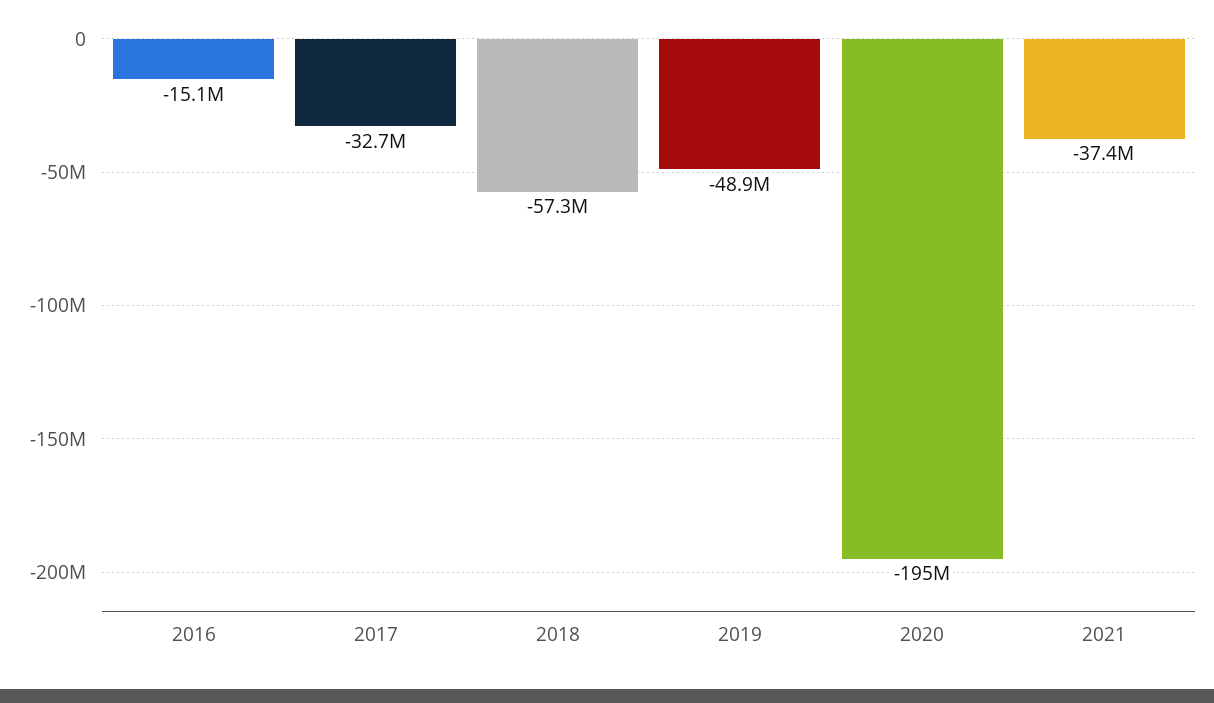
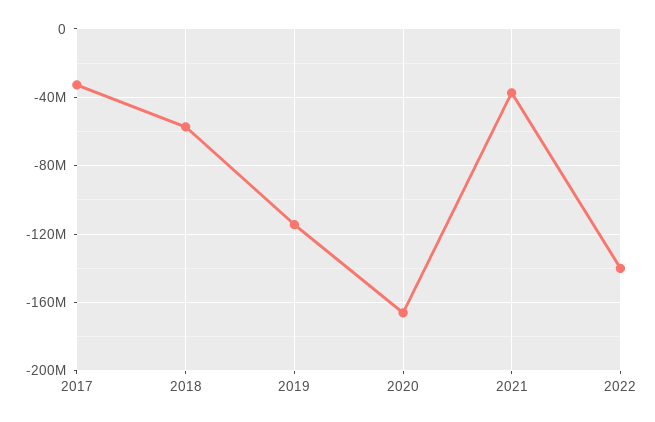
2016: -15100000 -> none
2019: -48900000 -> -115000000
2020: -195000000 -> -165000000
2022: none -> -140000000

